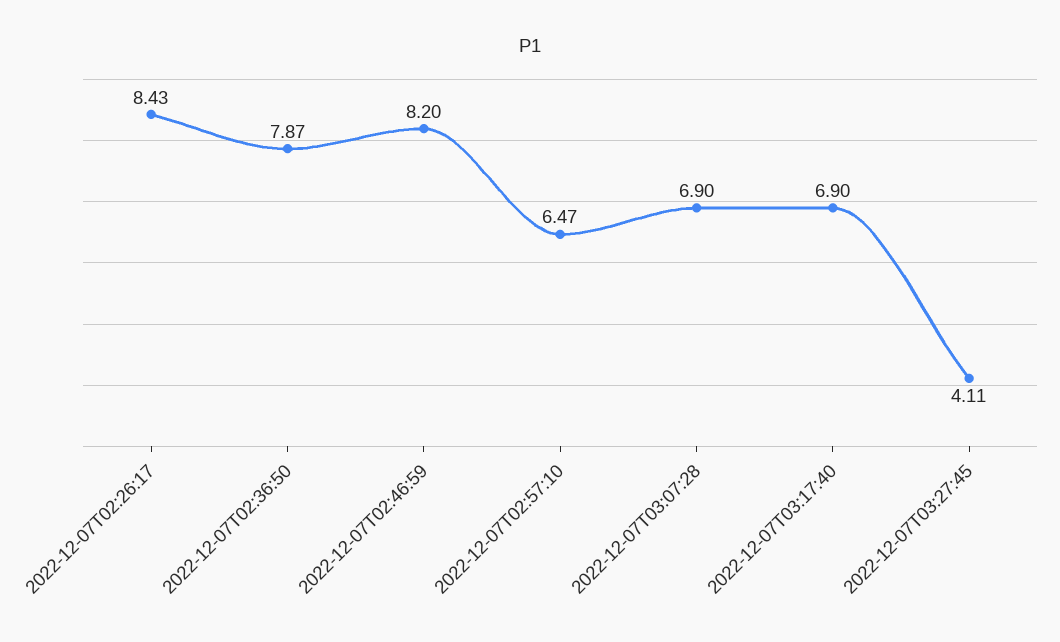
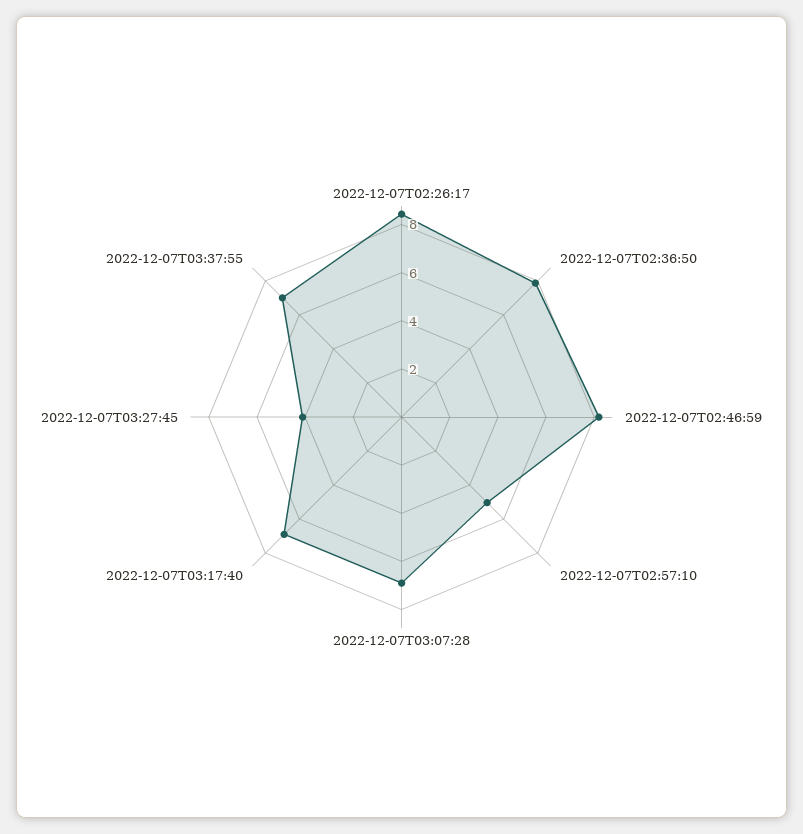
2022-12-07T02:57:10: 6.47 -> 5
2022-12-07T03:37:55: none -> 7

